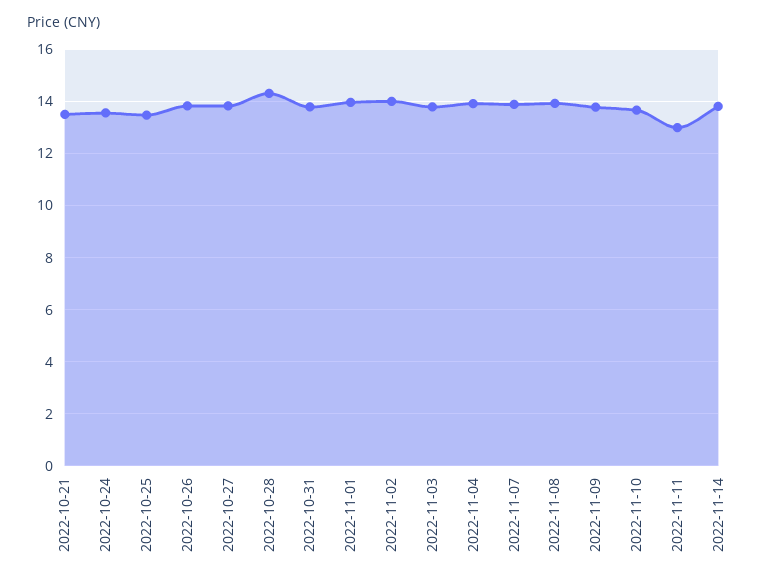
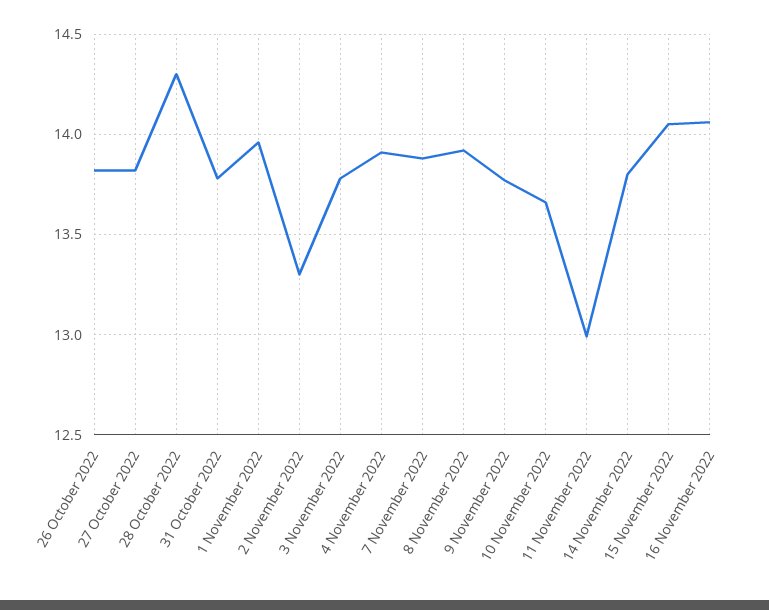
2022-10-21: 13.5 -> none
2022-10-24: 13.5 -> none
2022-10-25: 13.5 -> none
2022-11-02: 14 -> 13.3
15 November 2022: none -> 14.05
16 November 2022: none -> 14.05

